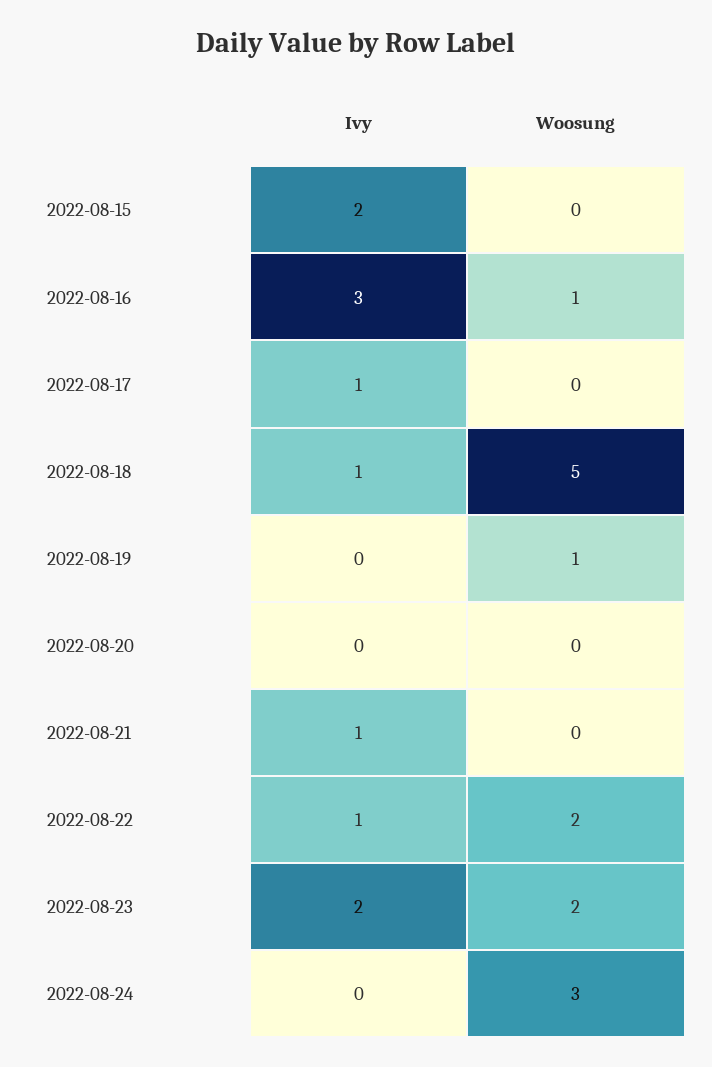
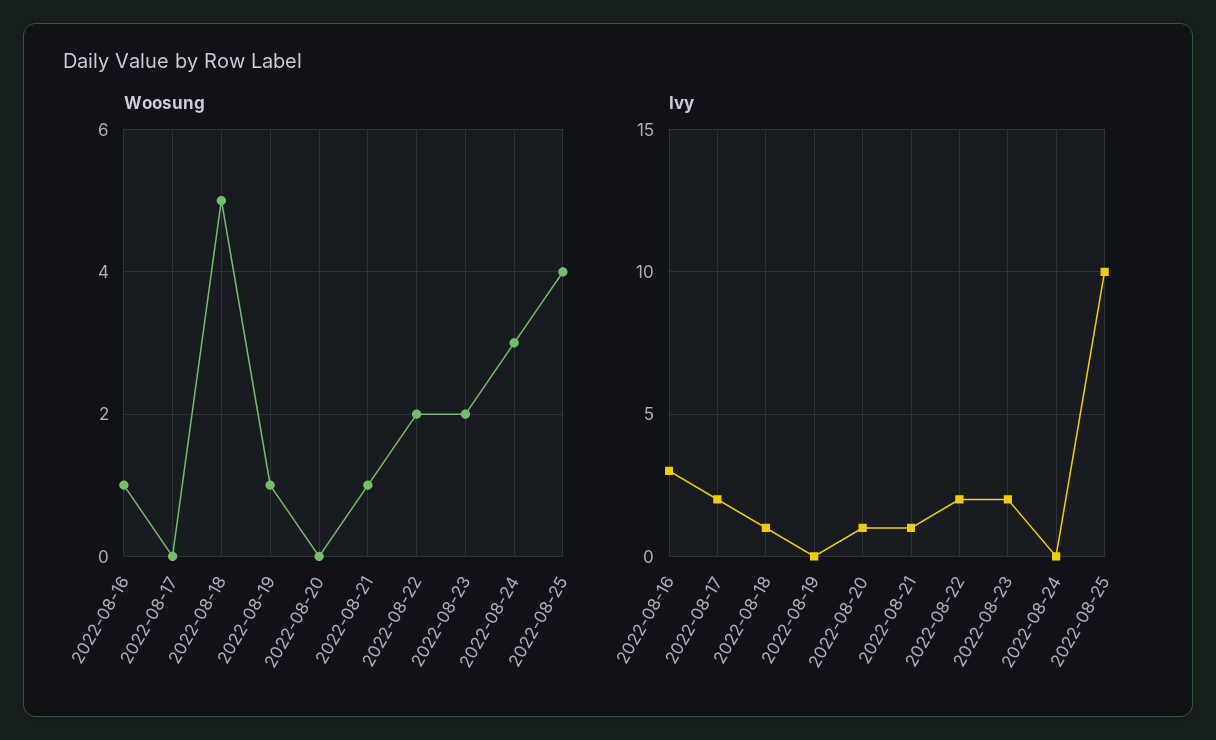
Ivy, 2022-08-15: 2 -> none
Woosung, 2022-08-15: 0 -> none
Ivy, 2022-08-17: 1 -> 2
Ivy, 2022-08-20: 0 -> 1
Woosung, 2022-08-21: 0 -> 1
Ivy, 2022-08-22: 1 -> 2
Woosung, 2022-08-25: none -> 4
Ivy, 2022-08-25: none -> 10

